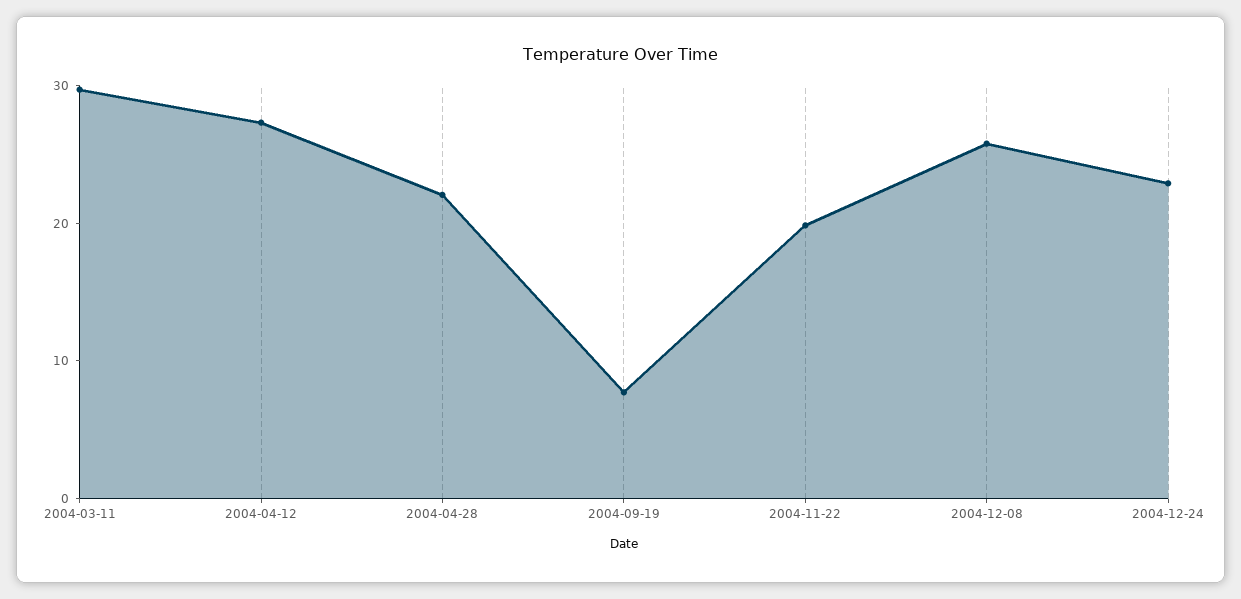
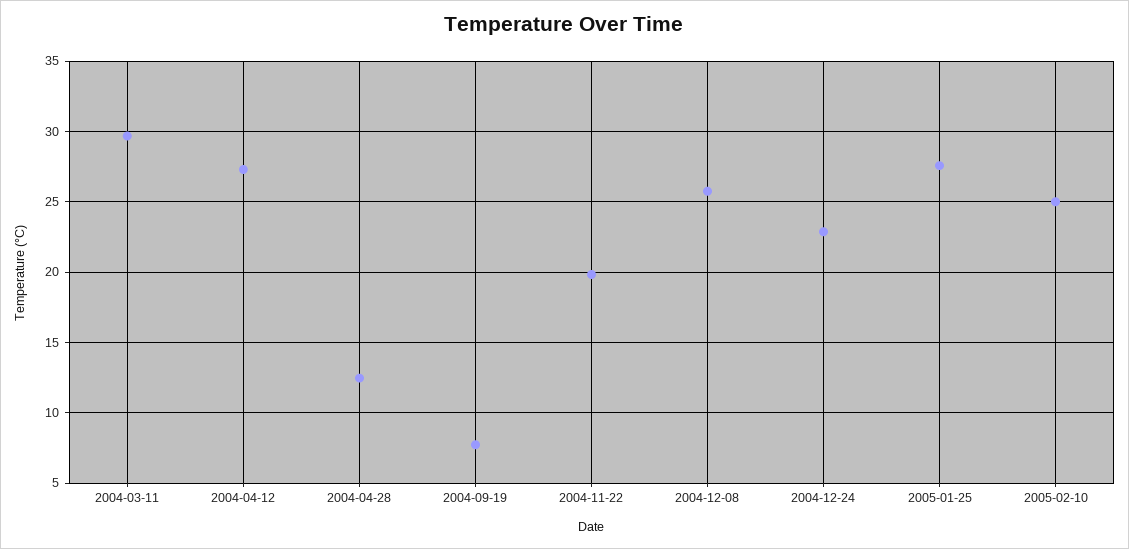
2004-04-28: 22 -> 12.5
2005-01-25: none -> 27.5
2005-02-10: none -> 25

